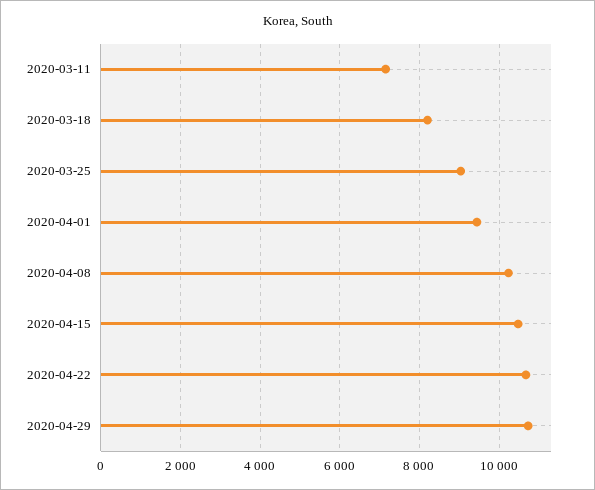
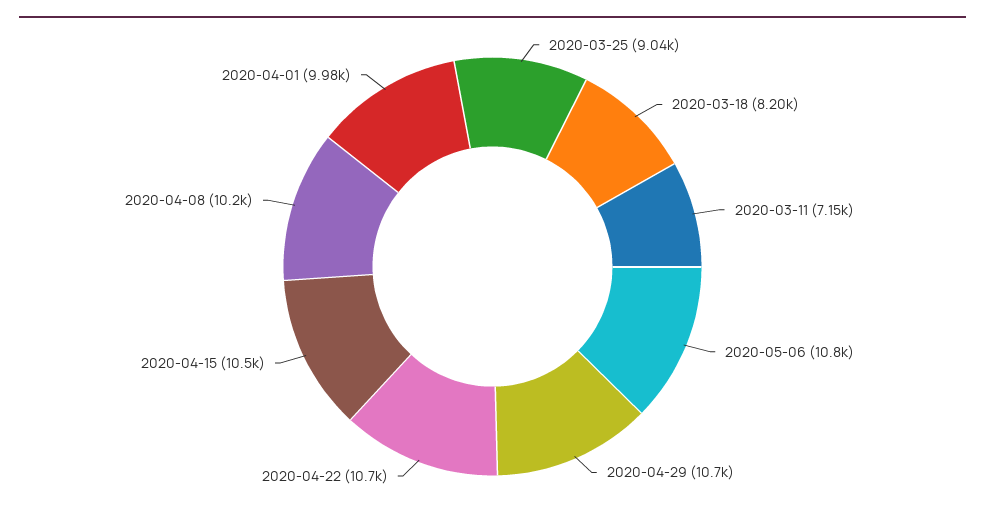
2020-04-01: 9400 -> 9980
2020-05-06: none -> 10800

